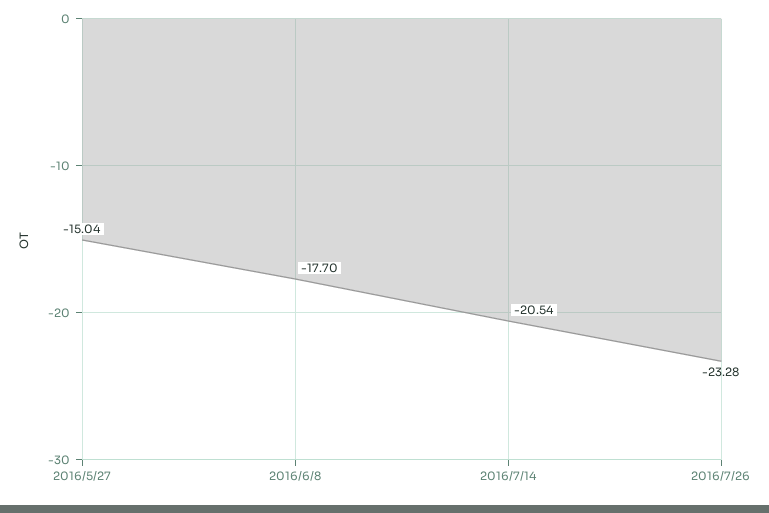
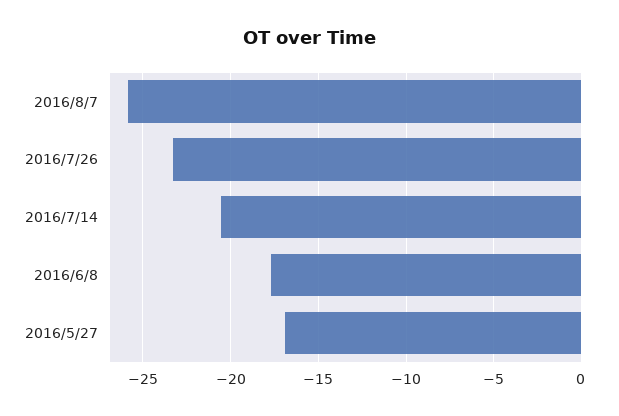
2016/5/27: -15.04 -> -17
2016/8/7: none -> -26

